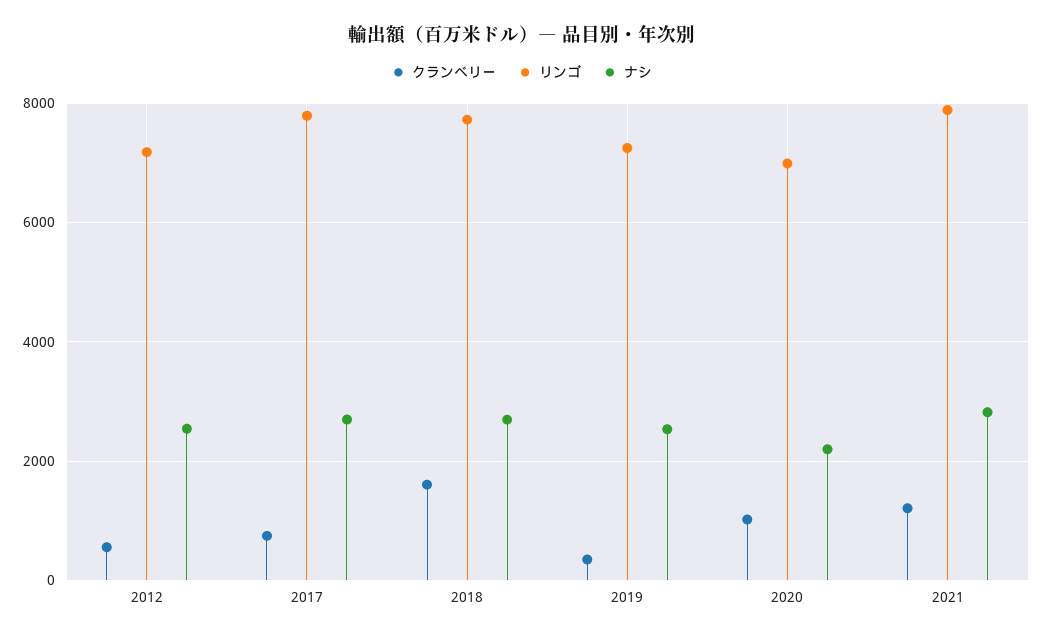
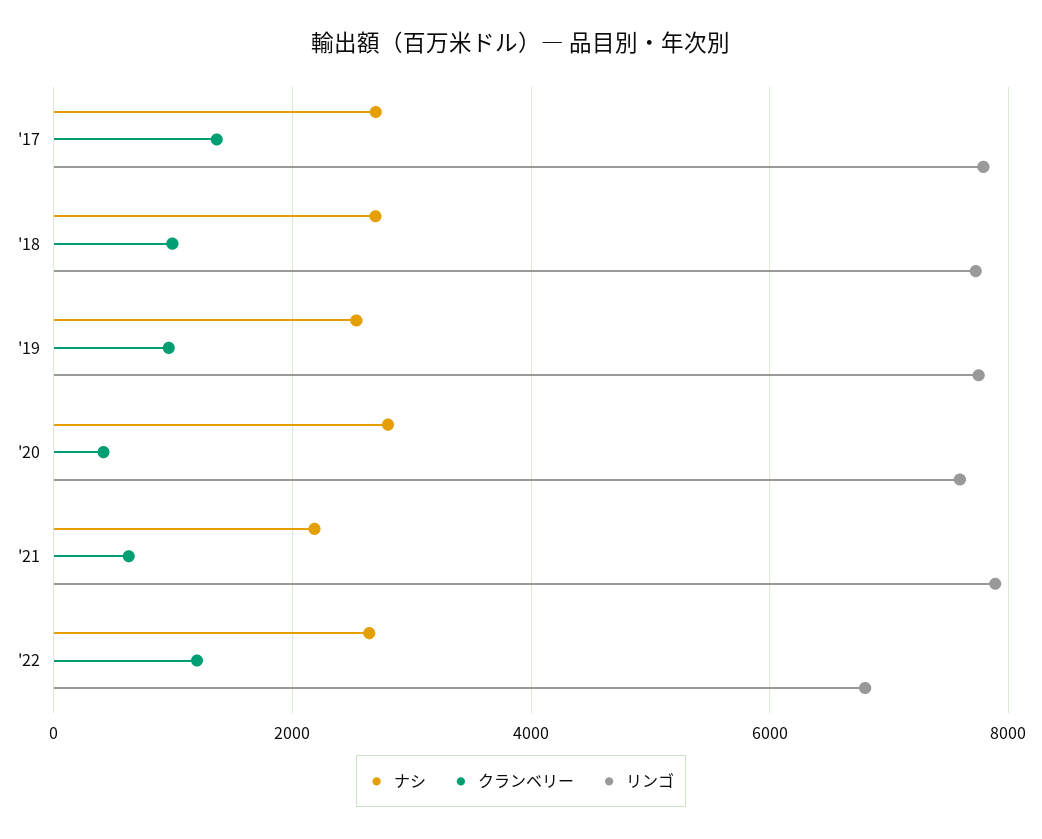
クランベリー, 2012: 600 -> none
リンゴ, 2012: 7200 -> none
ナシ, 2012: 2600 -> none
クランベリー, 2017: 800 -> 1400
クランベリー, 2018: 1600 -> 1000
クランベリー, 2019: 400 -> 1000
リンゴ, 2019: 7200 -> 7800
クランベリー, 2020: 1000 -> 400
リンゴ, 2020: 7000 -> 7600
ナシ, 2020: 2200 -> 2800
クランベリー, 2021: 1200 -> 600
ナシ, 2021: 2800 -> 2200
ナシ, '22: none -> 2600
クランベリー, '22: none -> 1200
リンゴ, '22: none -> 6800

